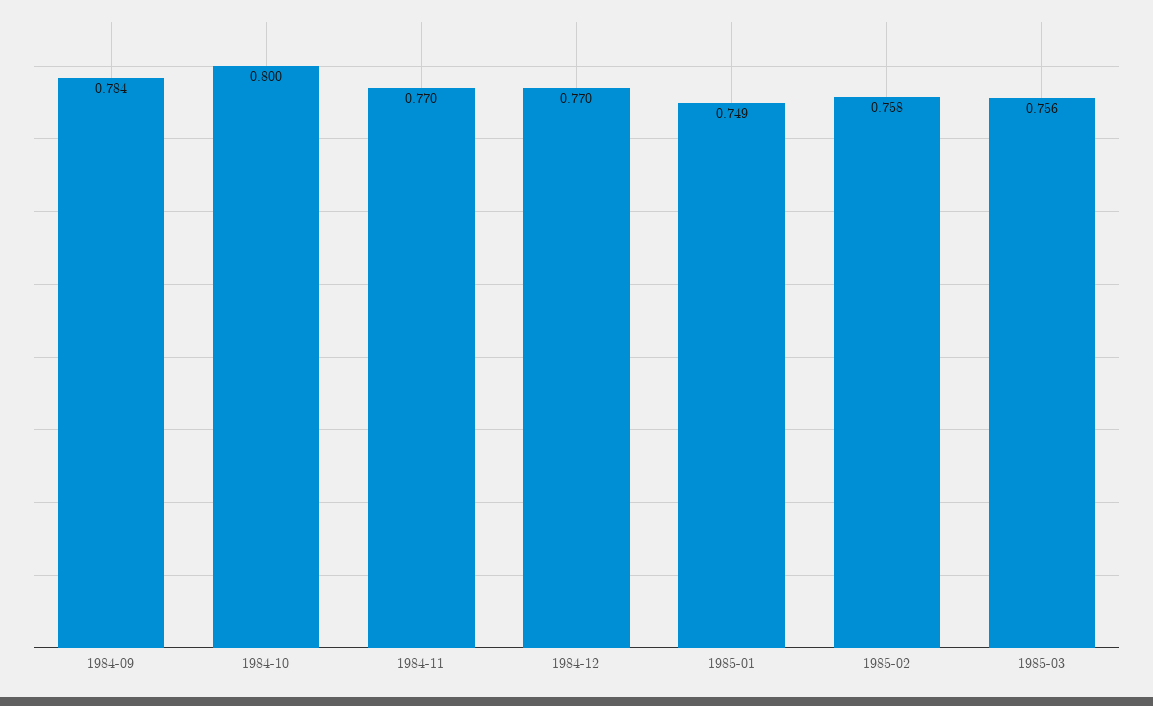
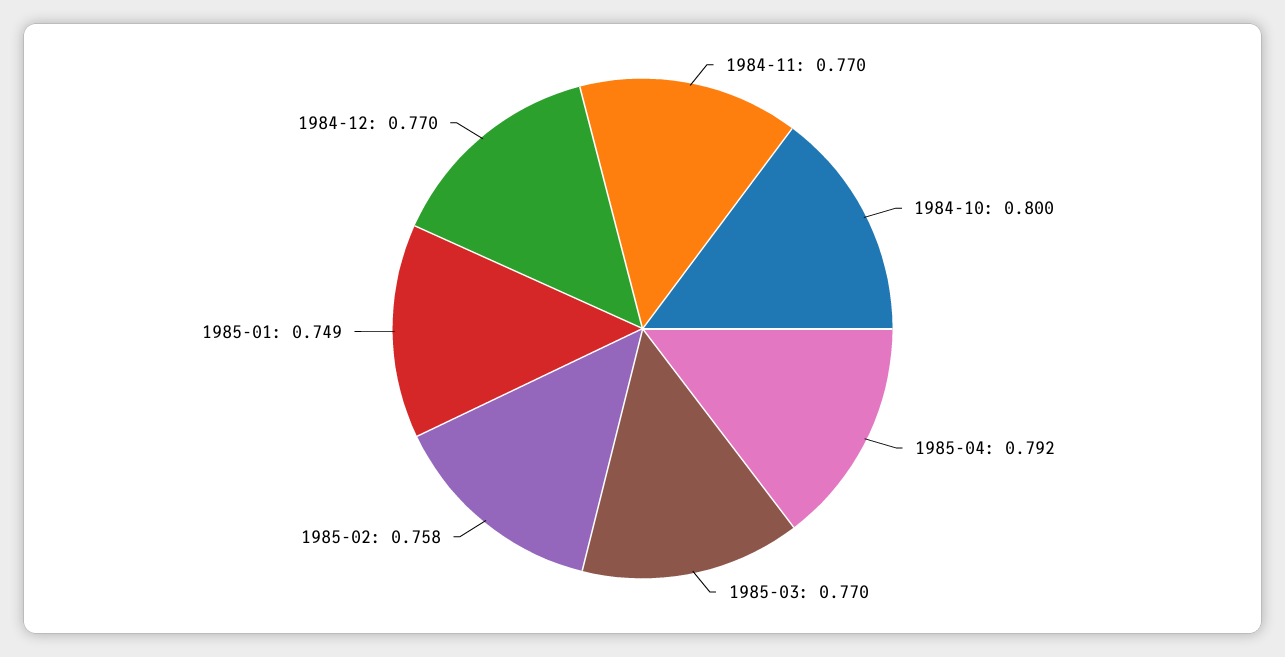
1984-09: 0.784 -> none
1985-03: 0.756 -> 0.77
1985-04: none -> 0.792

